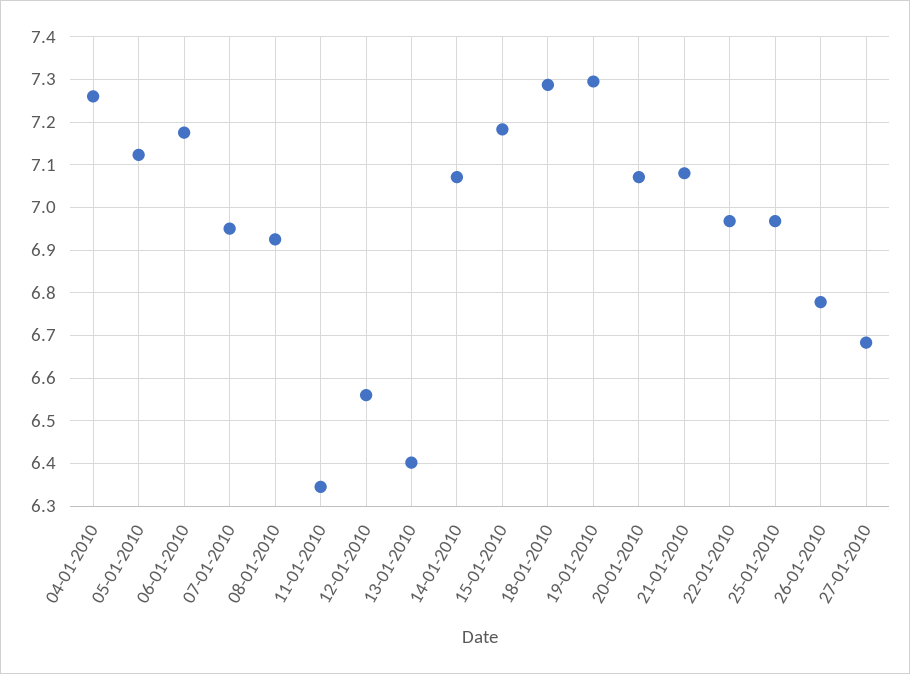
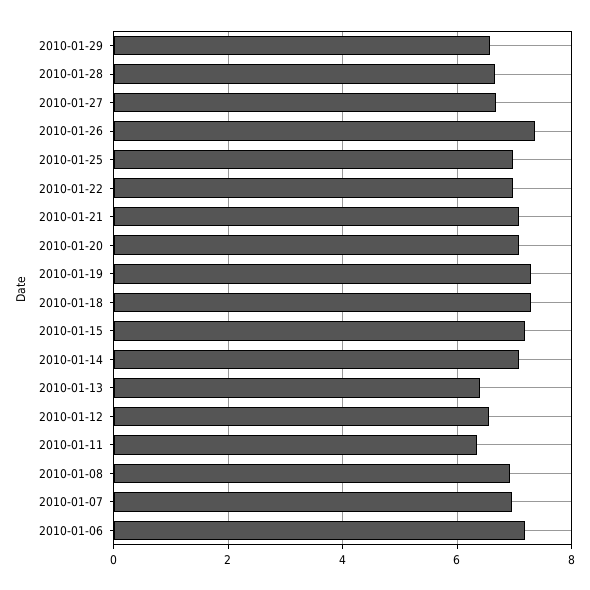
04-01-2010: 7.26 -> none
05-01-2010: 7.12 -> none
26-01-2010: 6.78 -> 7.4
2010-01-29: none -> 6.6
2010-01-28: none -> 6.6

